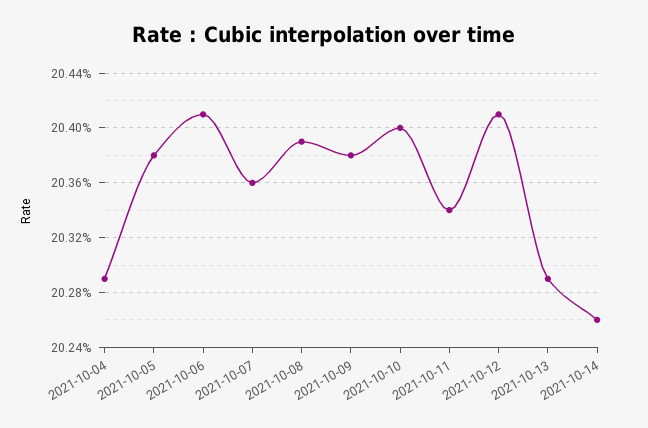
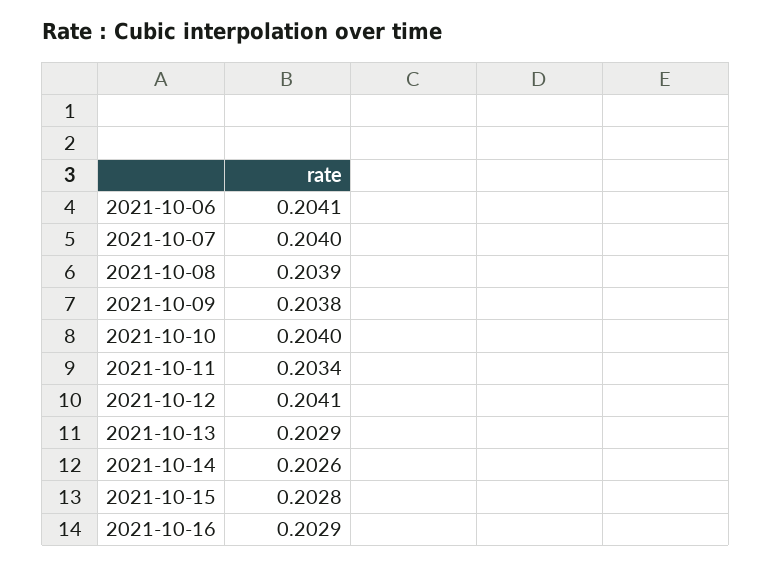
2021-10-04: 0.2029 -> none
2021-10-05: 0.2038 -> none
2021-10-07: 0.2036 -> 0.204
2021-10-15: none -> 0.2028
2021-10-16: none -> 0.2029

